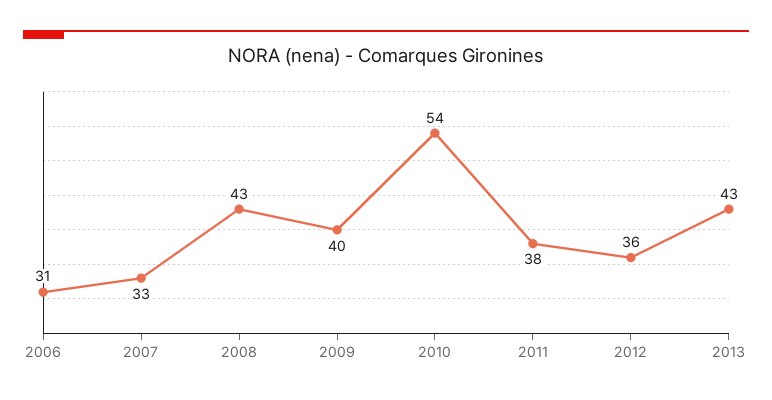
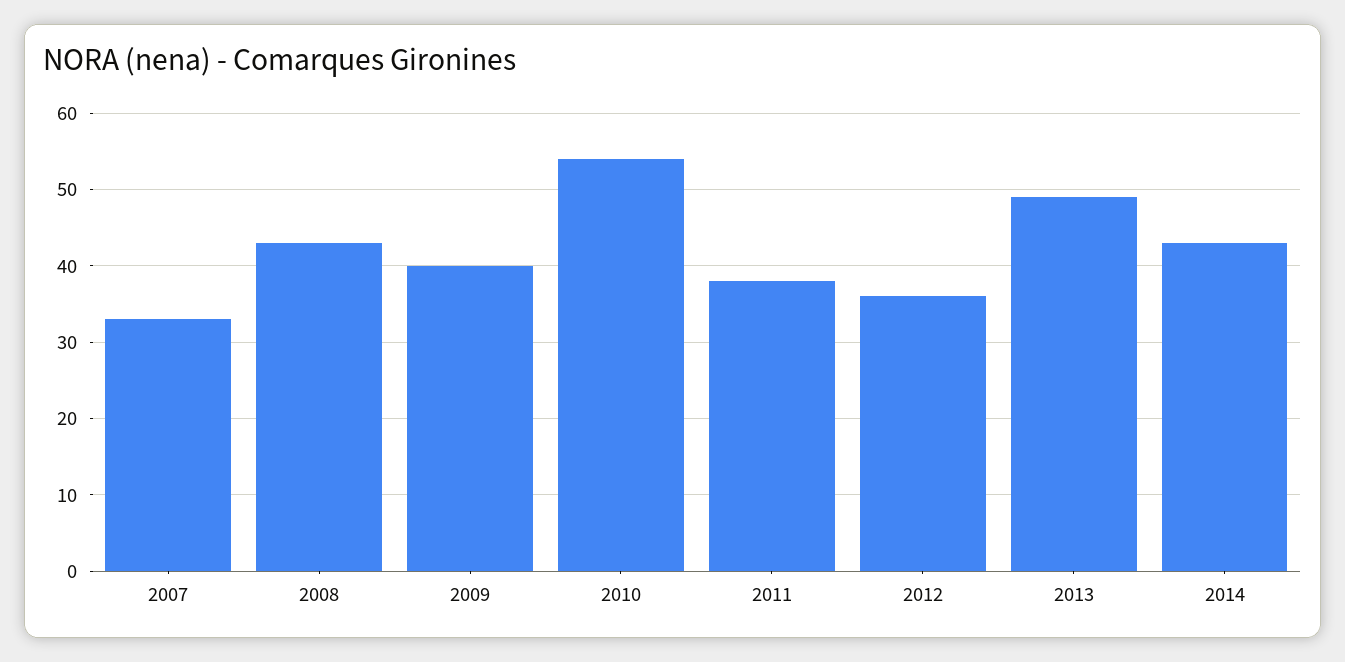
2006: 31 -> none
2013: 43 -> 49
2014: none -> 43

